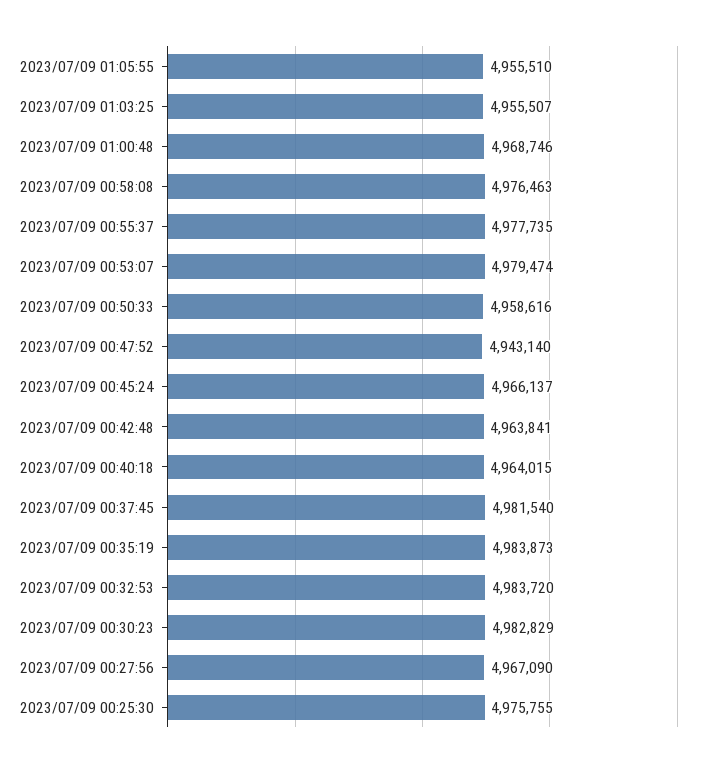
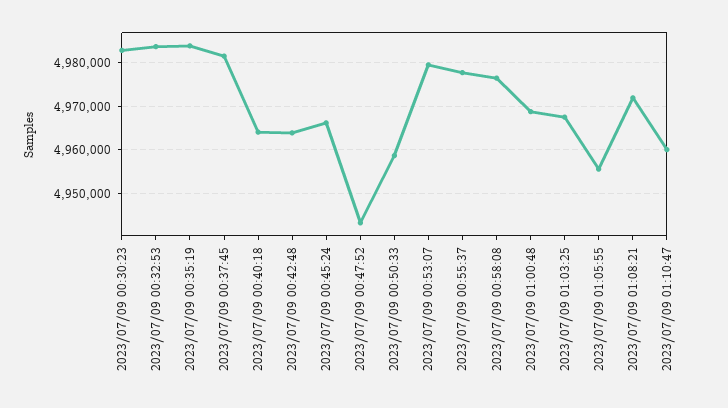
2023/07/09 01:03:25: 4955507 -> 4968000
2023/07/09 00:27:56: 4967090 -> none
2023/07/09 00:25:30: 4975755 -> none
2023/07/09 01:08:21: none -> 4972000
2023/07/09 01:10:47: none -> 4960000

